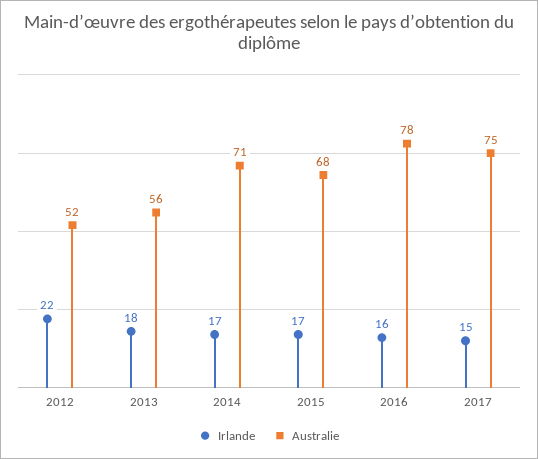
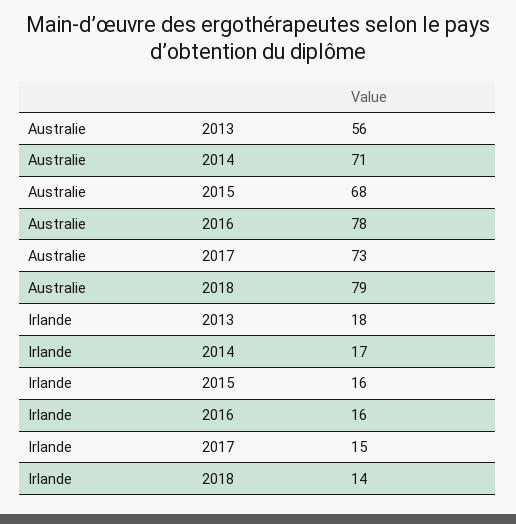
Irlande, 2012: 22 -> none
Australie, 2012: 52 -> none
Irlande, 2015: 17 -> 16
Australie, 2017: 75 -> 73
Australie, 2018: none -> 79
Irlande, 2018: none -> 14

